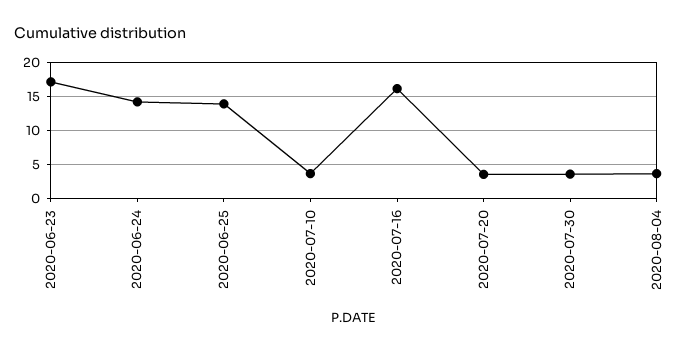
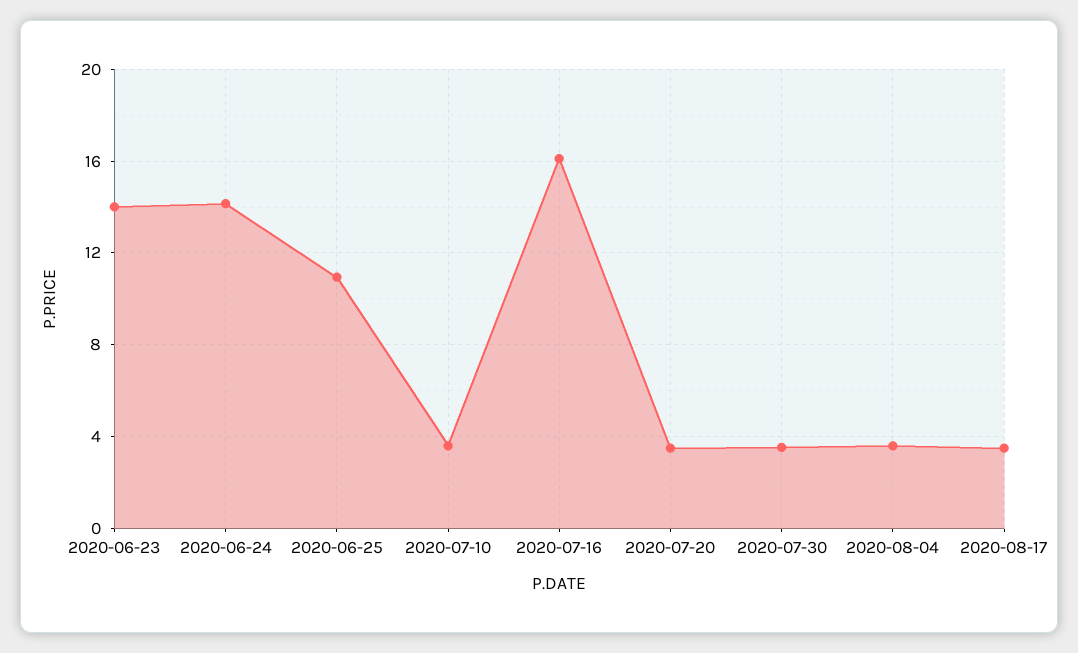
2020-06-23: 17 -> 14
2020-06-25: 14 -> 11
2020-08-17: none -> 3.5

